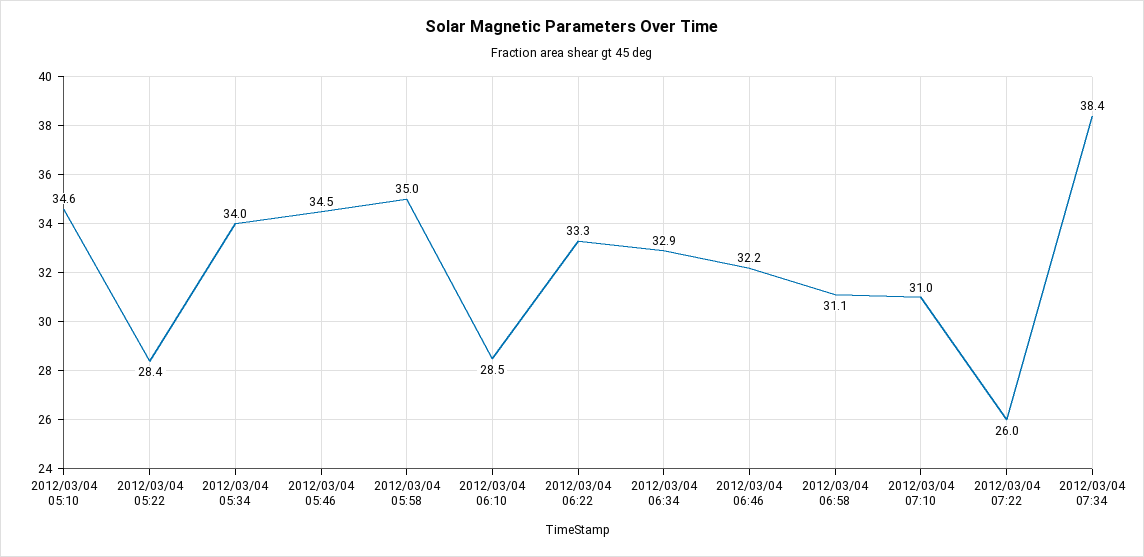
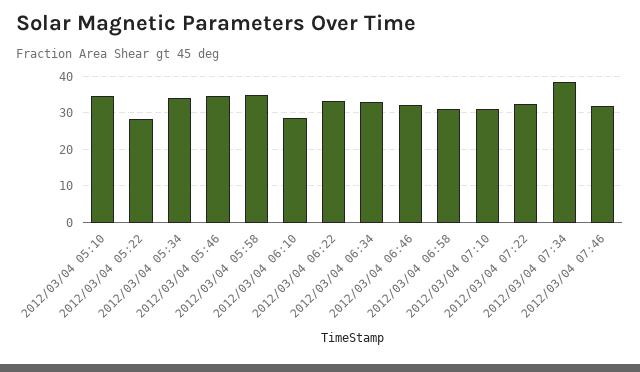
2012/03/04 07:22: 26 -> 32
2012/03/04 07:46: none -> 32

